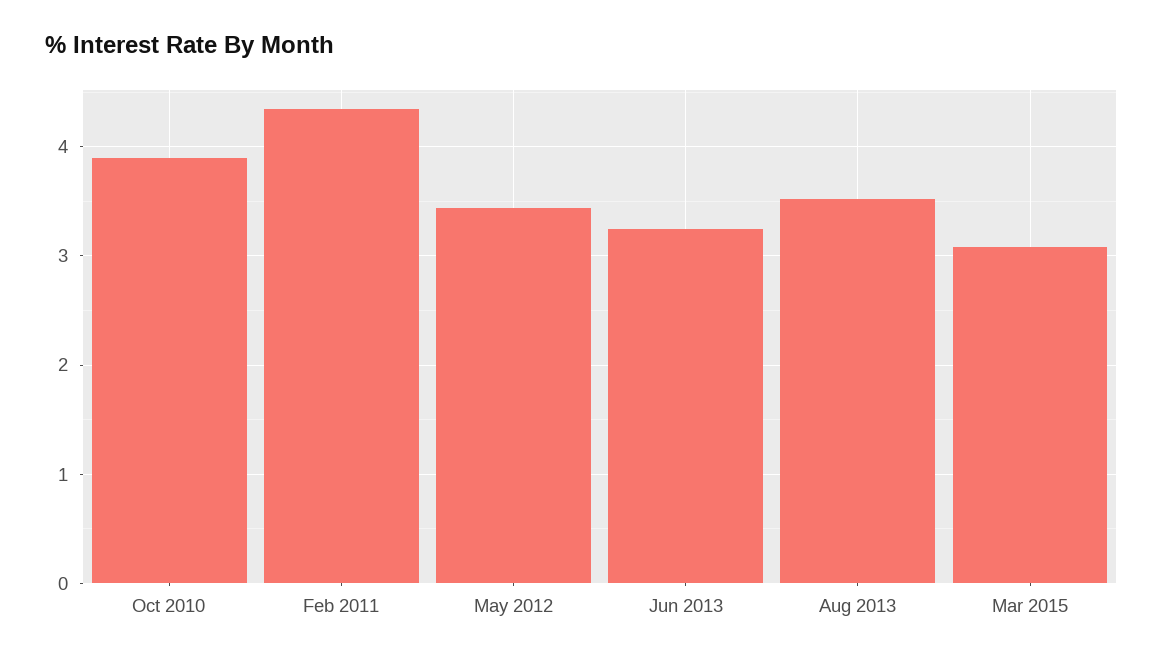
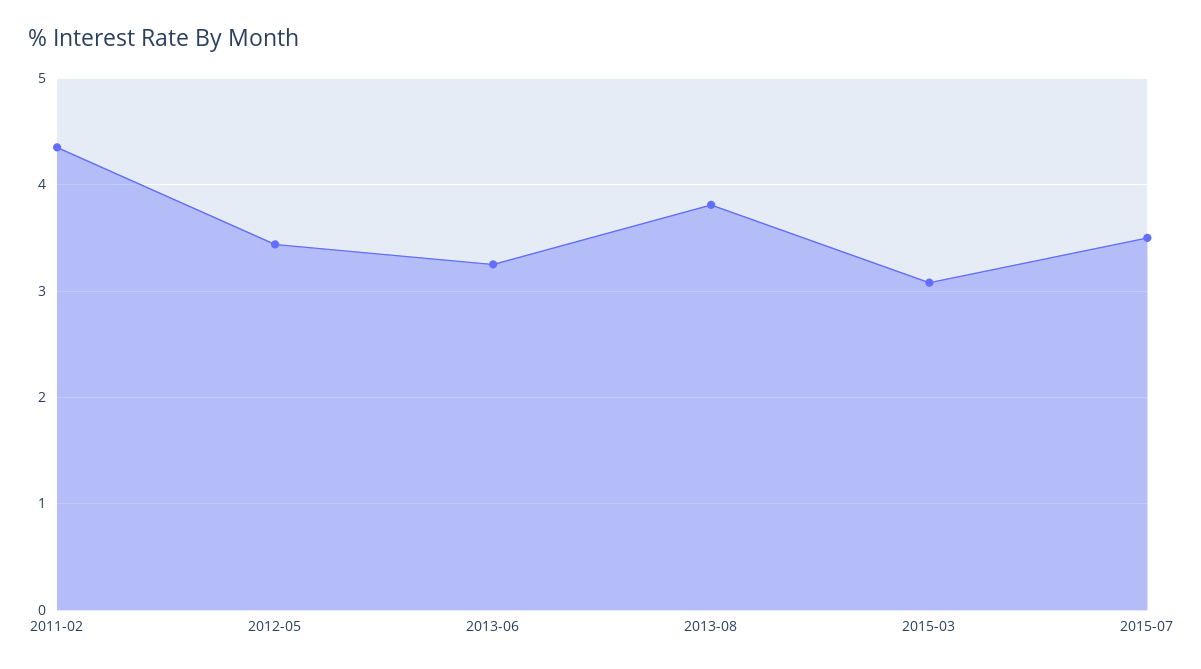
Oct 2010: 3.9 -> none
Aug 2013: 3.5 -> 3.8
2015-07: none -> 3.5

